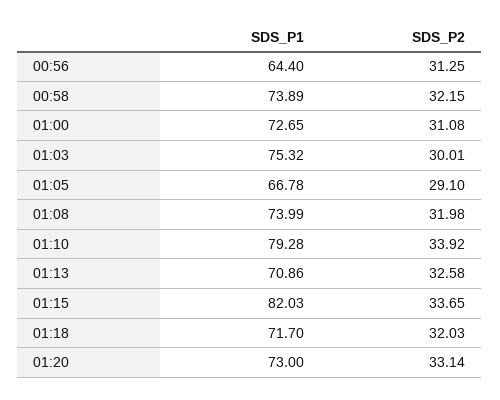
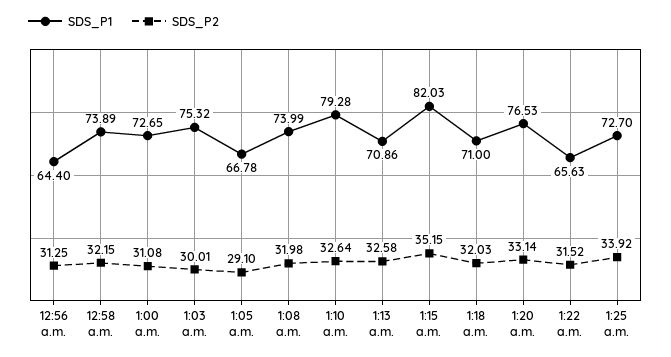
SDS_P2, 01:10: 33.92 -> 32.64
SDS_P2, 01:15: 33.65 -> 35.15
SDS_P1, 01:18: 71.7 -> 71
SDS_P1, 01:20: 73 -> 76.53
SDS_P1, 1:22 a.m.: none -> 65.63
SDS_P2, 1:22 a.m.: none -> 31.52
SDS_P1, 1:25 a.m.: none -> 72.7
SDS_P2, 1:25 a.m.: none -> 33.92

